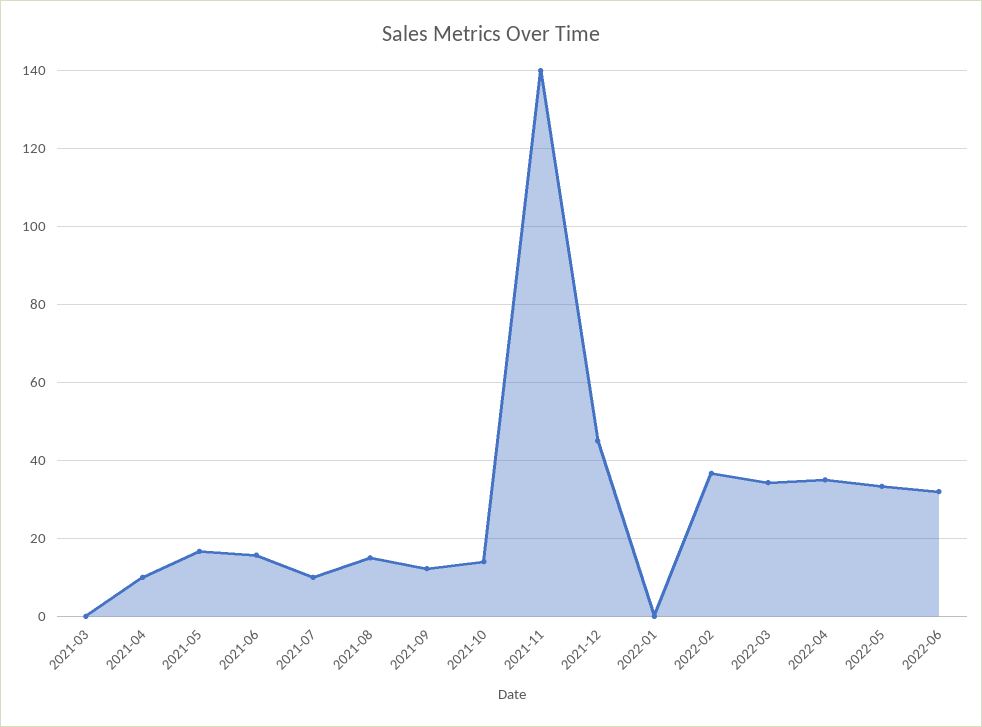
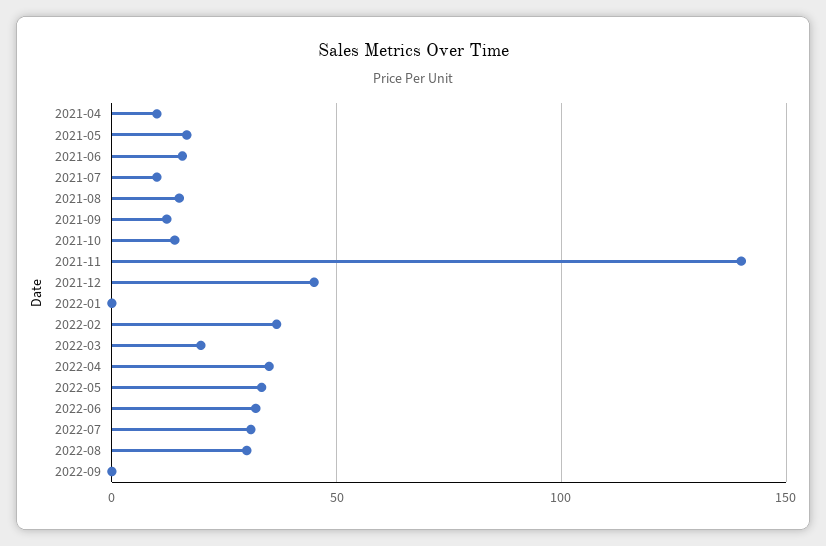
2021-03: 0 -> none
2022-03: 34 -> 20
2022-07: none -> 30
2022-08: none -> 30
2022-09: none -> 0

